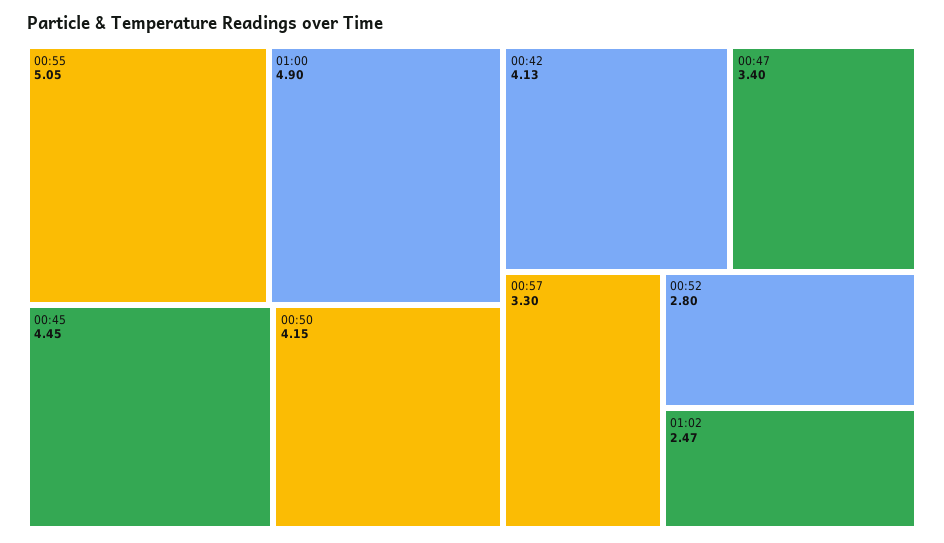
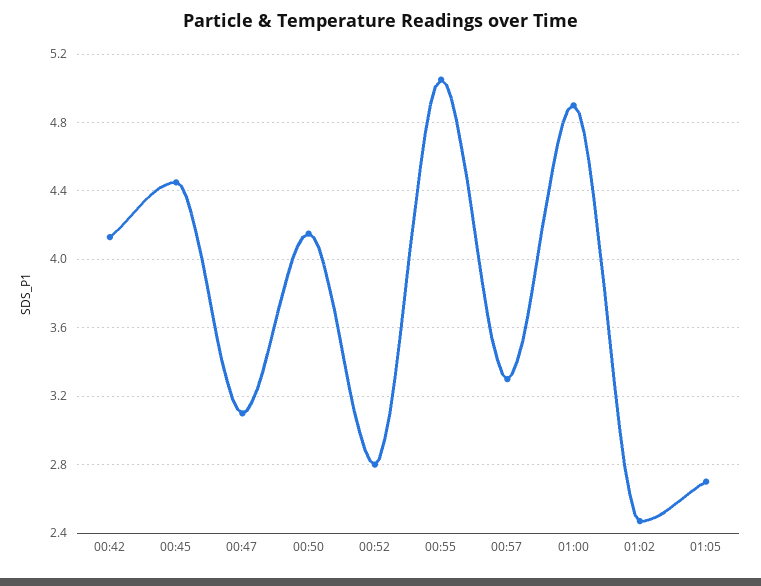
00:47: 3.4 -> 3.1
01:05: none -> 2.7

